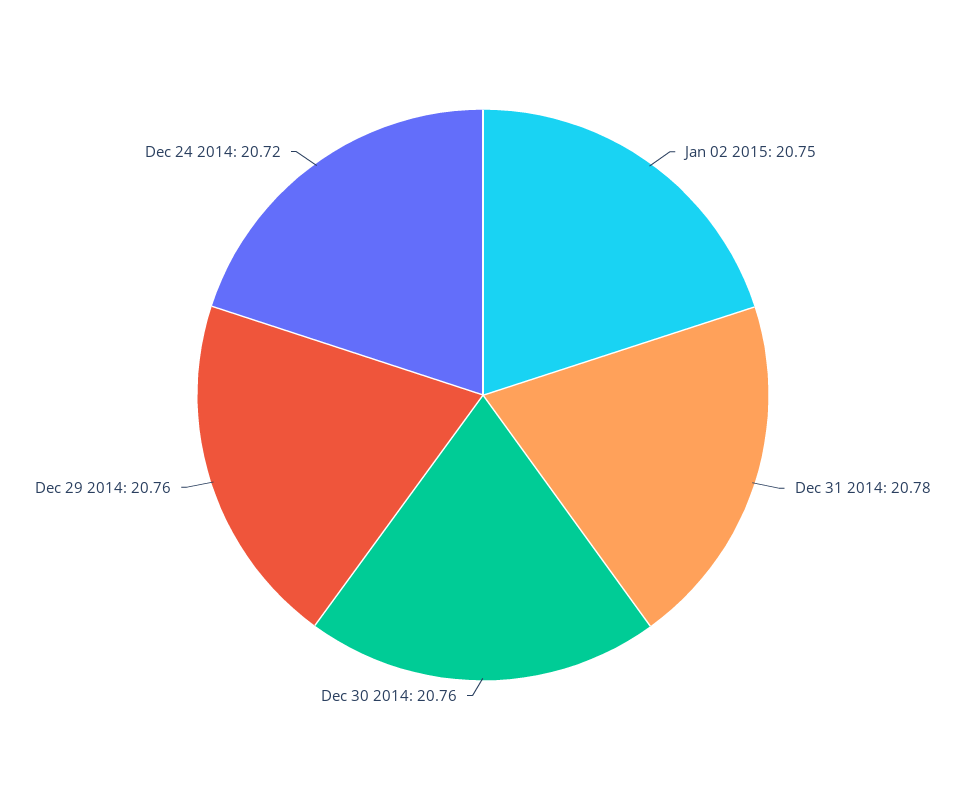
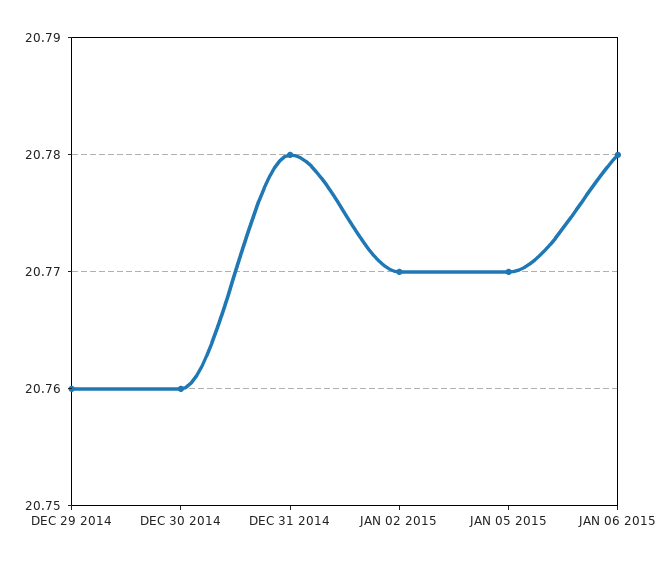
Jan 02 2015: 20.75 -> 20.77
Dec 24 2014: 20.72 -> none
JAN 05 2015: none -> 20.77
JAN 06 2015: none -> 20.78

